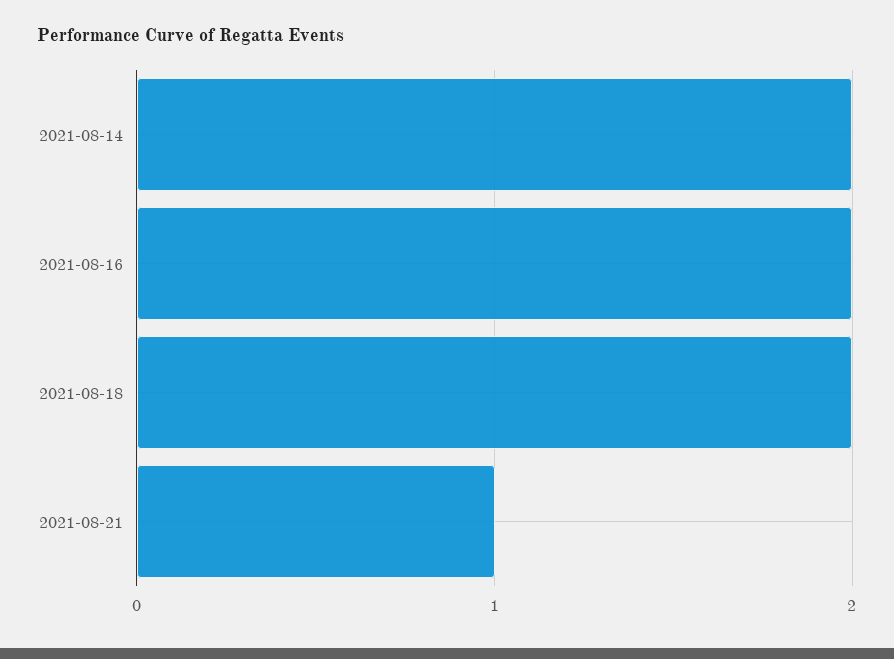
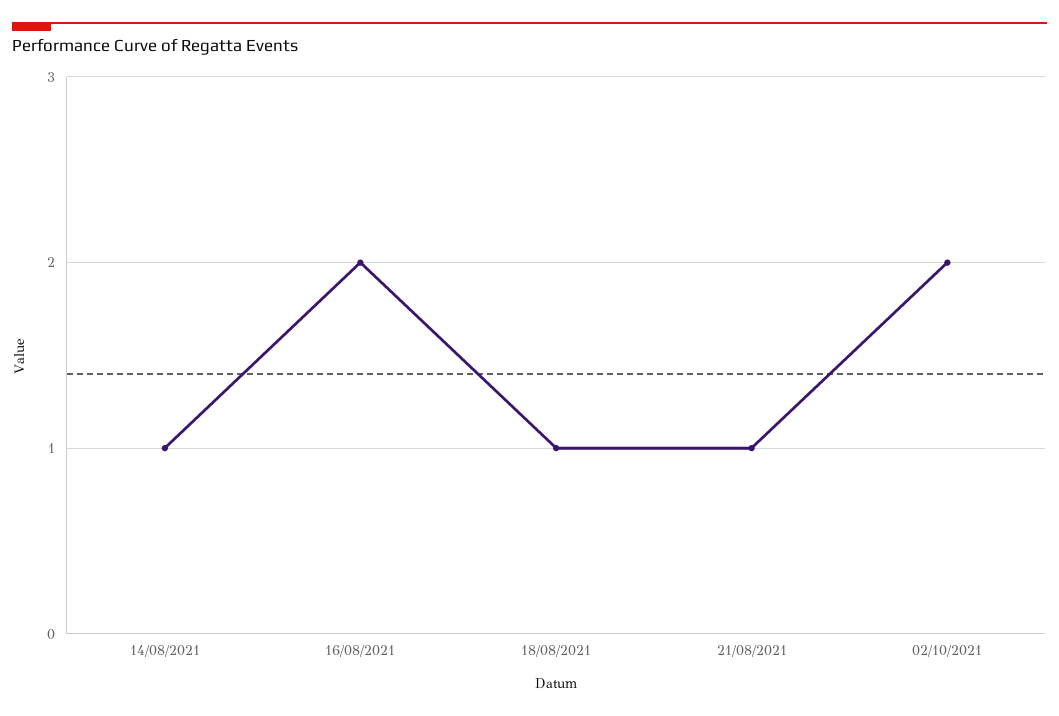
2021-08-14: 2 -> 1
2021-08-18: 2 -> 1
02/10/2021: none -> 2

